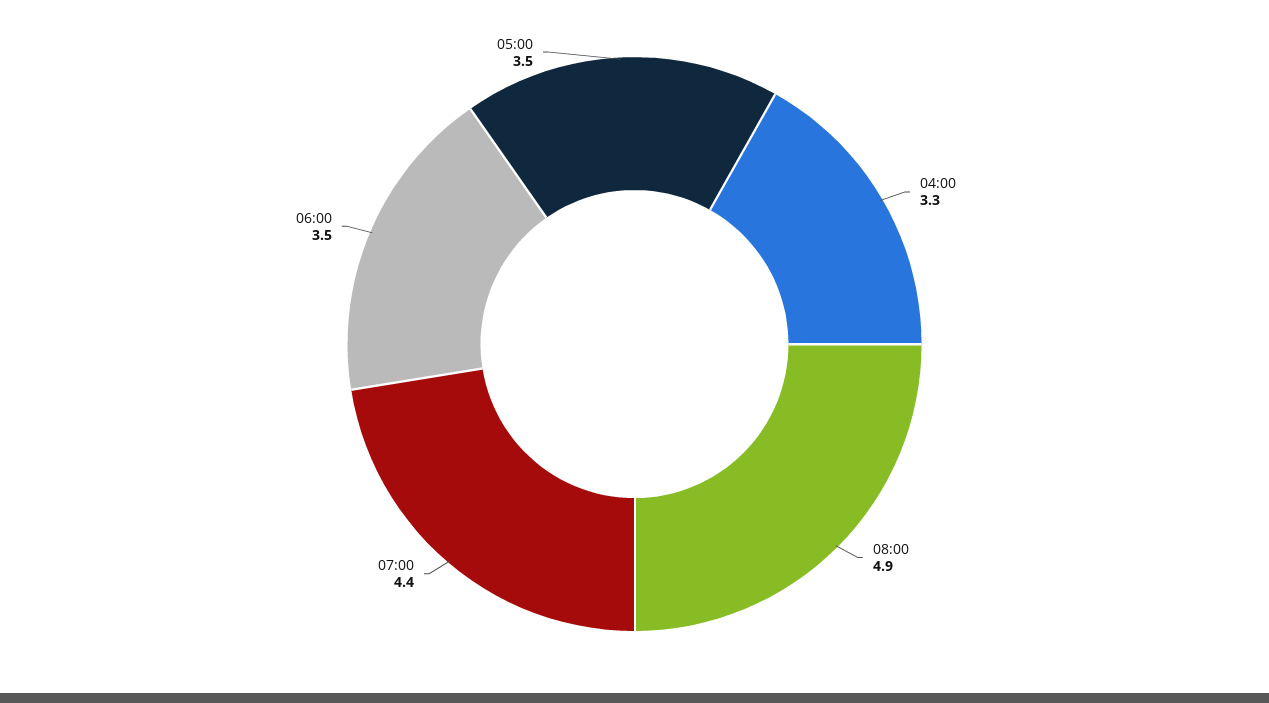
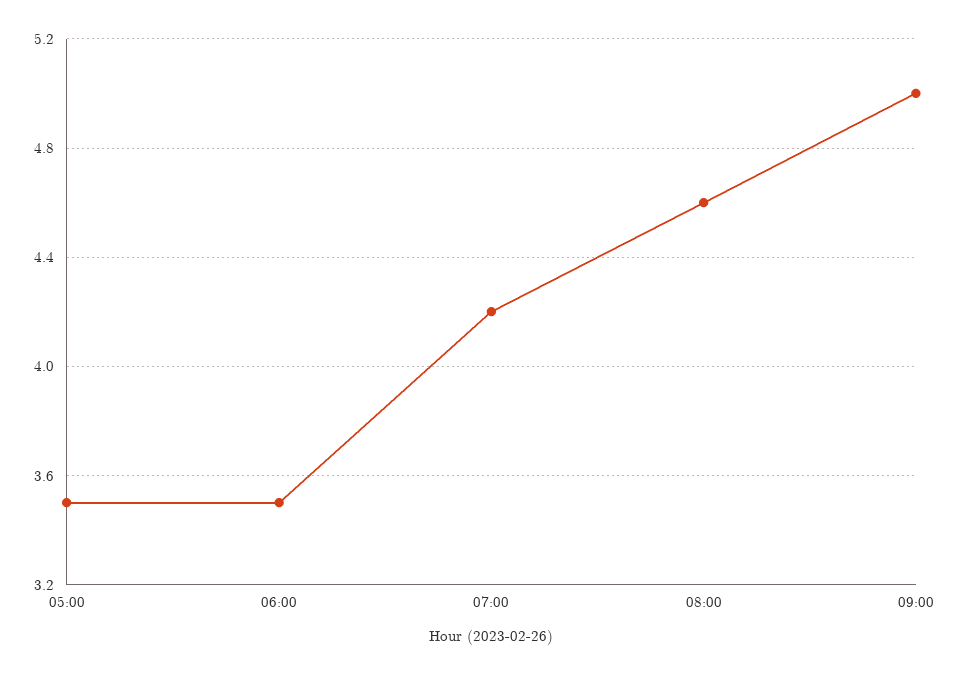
04:00: 3.3 -> none
08:00: 4.9 -> 4.6
07:00: 4.4 -> 4.2
09:00: none -> 5

